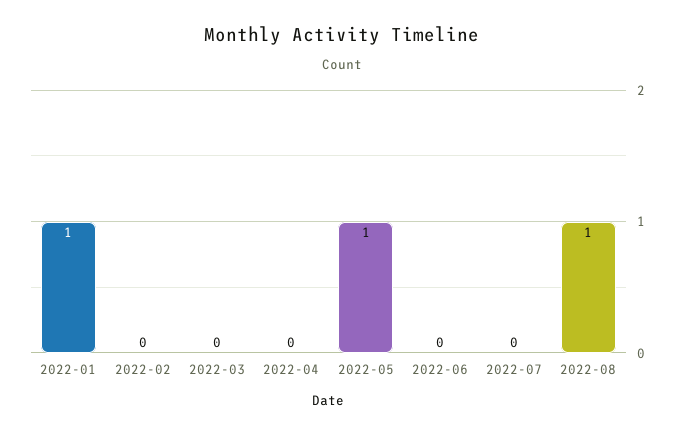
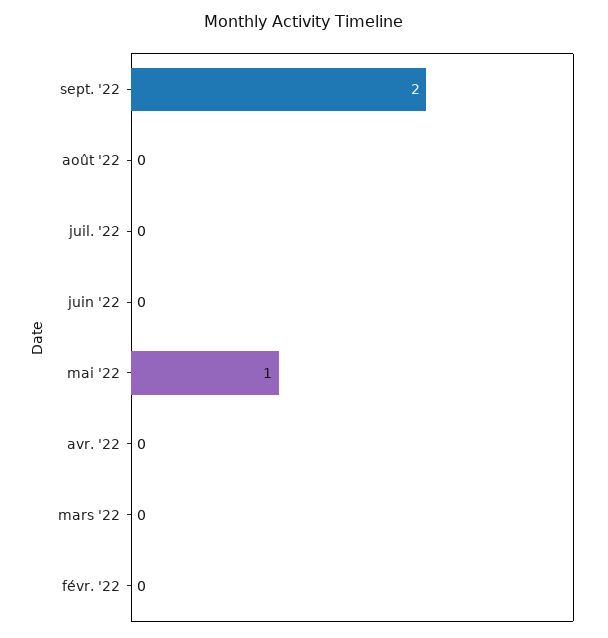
2022-01: 1 -> none
2022-08: 1 -> 0
sept. '22: none -> 2

